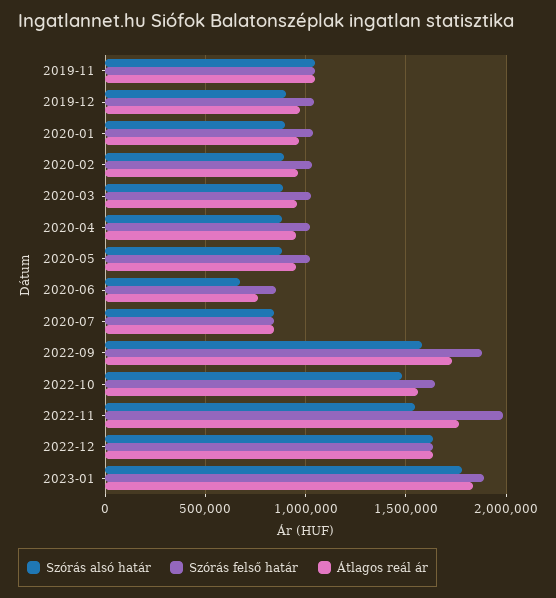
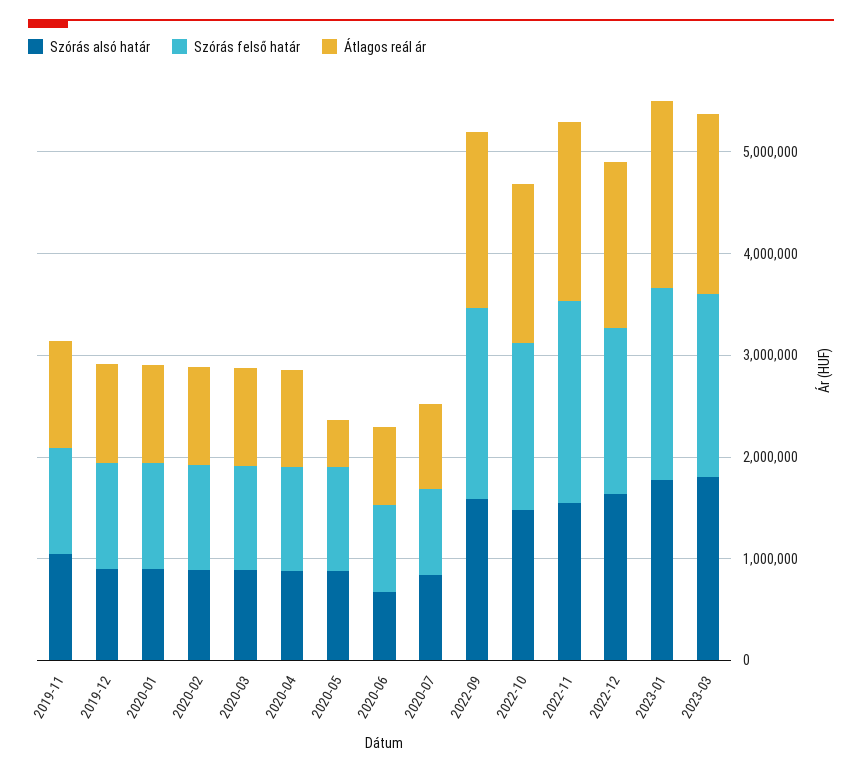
Átlagos reál ár, 2020-05: 950000 -> 400000
Szórás alsó határ, 2023-03: none -> 1800000
Szórás felső határ, 2023-03: none -> 1800000
Átlagos reál ár, 2023-03: none -> 1800000

